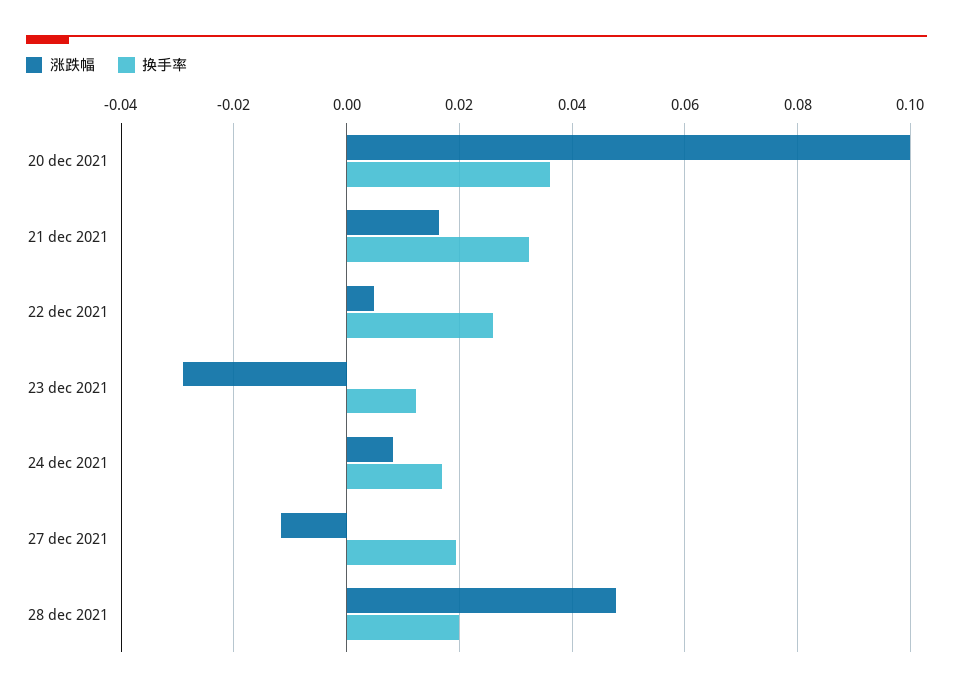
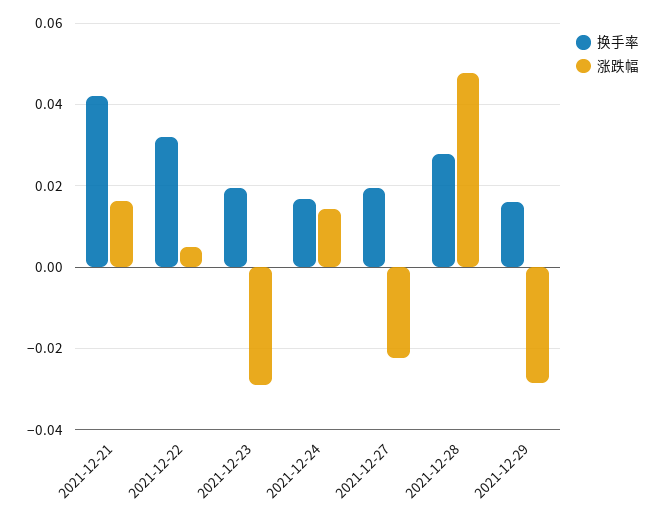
涨跌幅, 20 dec 2021: 0.1 -> none
换手率, 20 dec 2021: 0.036 -> none
换手率, 21 dec 2021: 0.032 -> 0.042
换手率, 22 dec 2021: 0.026 -> 0.032
换手率, 23 dec 2021: 0.012 -> 0.02
涨跌幅, 24 dec 2021: 0.008 -> 0.014
涨跌幅, 27 dec 2021: -0.012 -> -0.022
换手率, 28 dec 2021: 0.02 -> 0.028
换手率, 2021-12-29: none -> 0.016
涨跌幅, 2021-12-29: none -> -0.028

